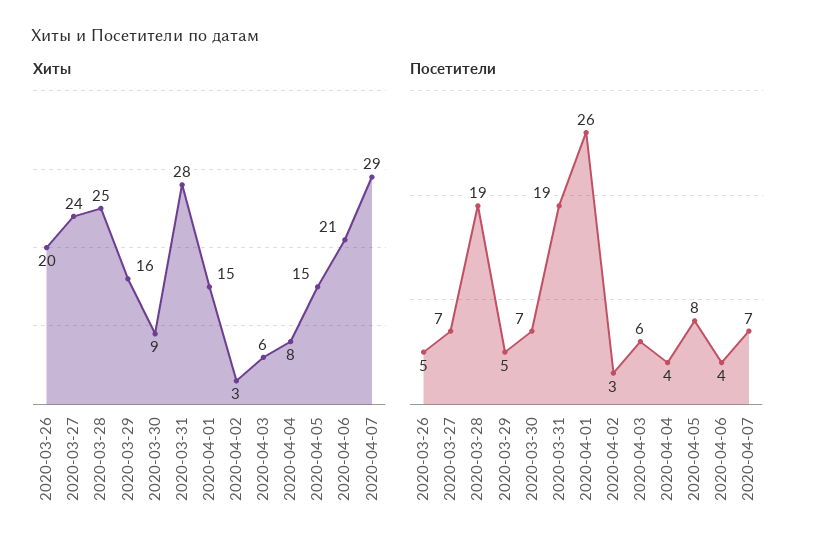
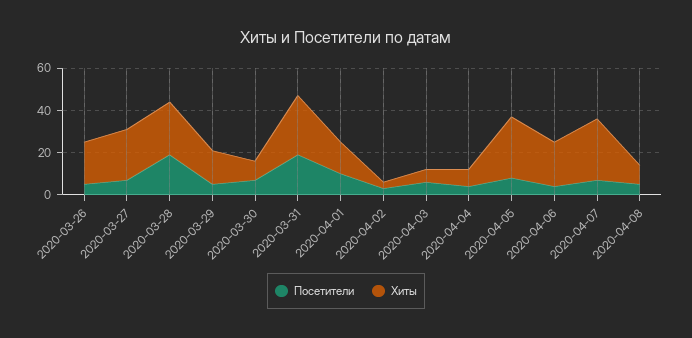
Хиты, 2020-04-05: 15 -> 30
Посетители, 2020-04-01: 26 -> 10
Посетители, 2020-04-08: none -> 5
Хиты, 2020-04-08: none -> 10

